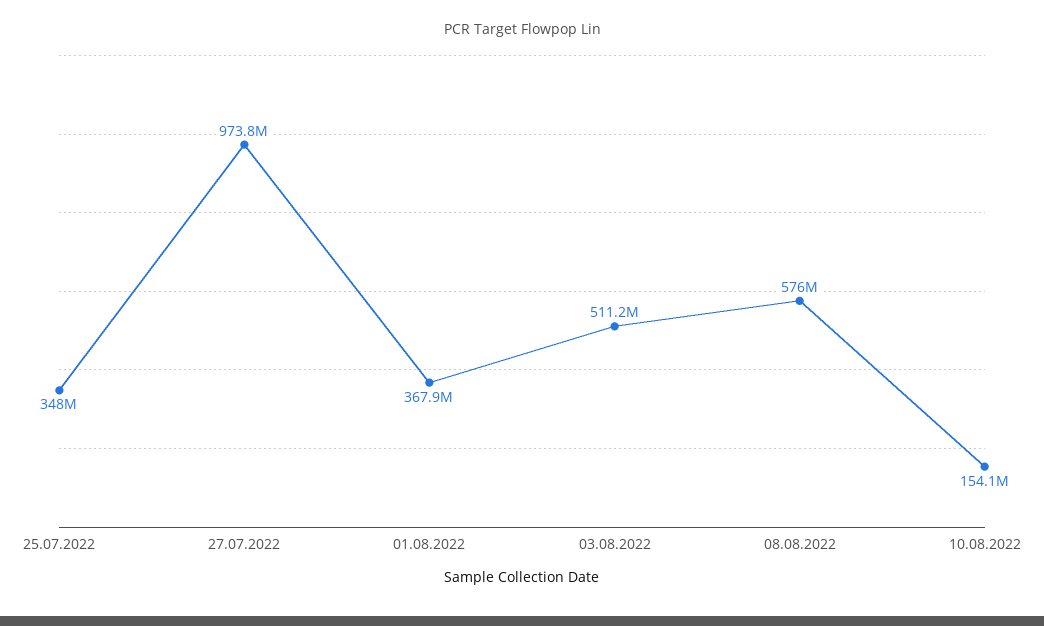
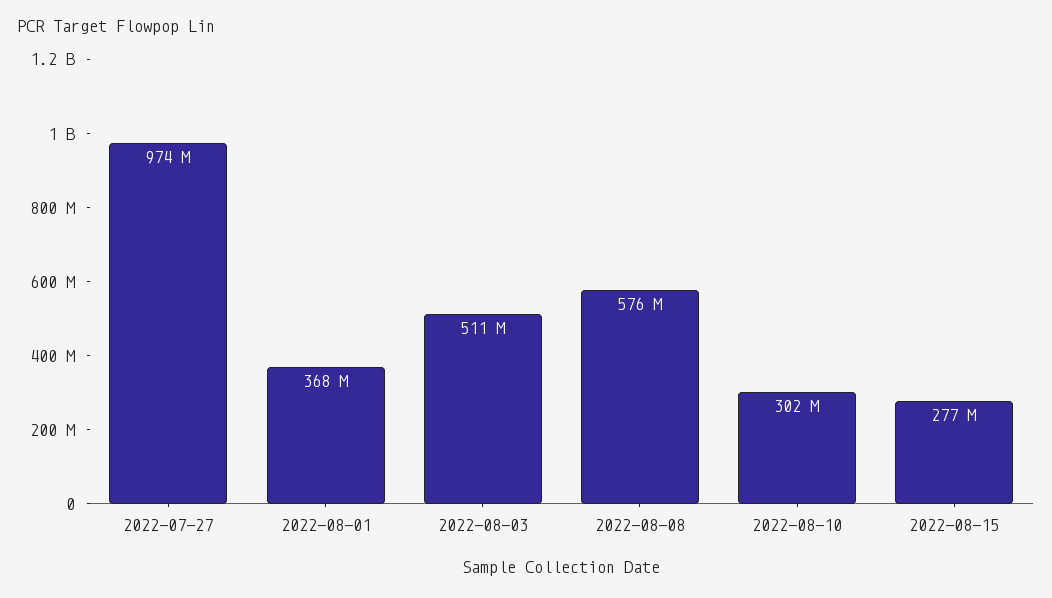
25.07.2022: 348000000 -> none
10.08.2022: 154100000 -> 302000000
2022-08-15: none -> 277000000

